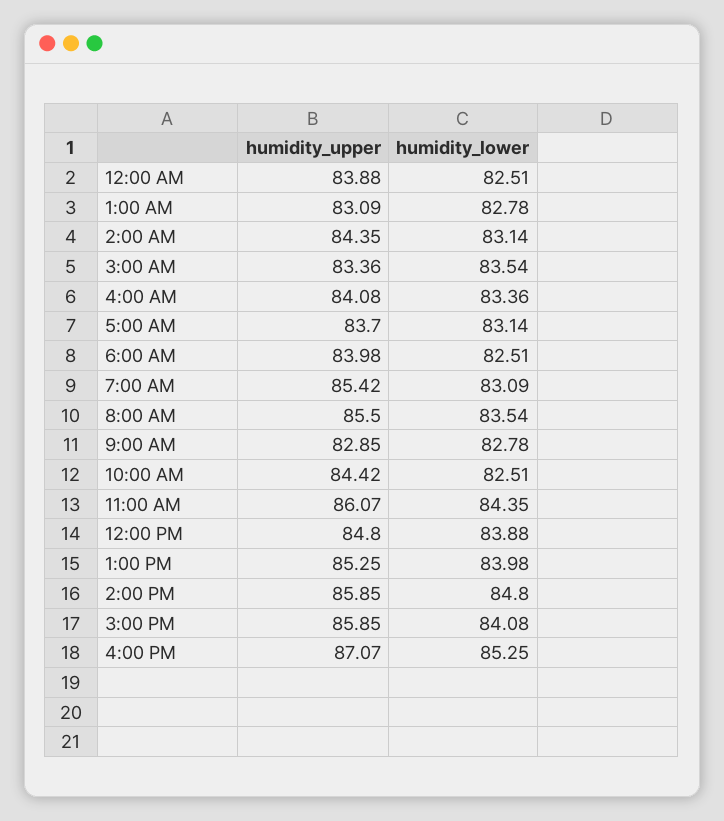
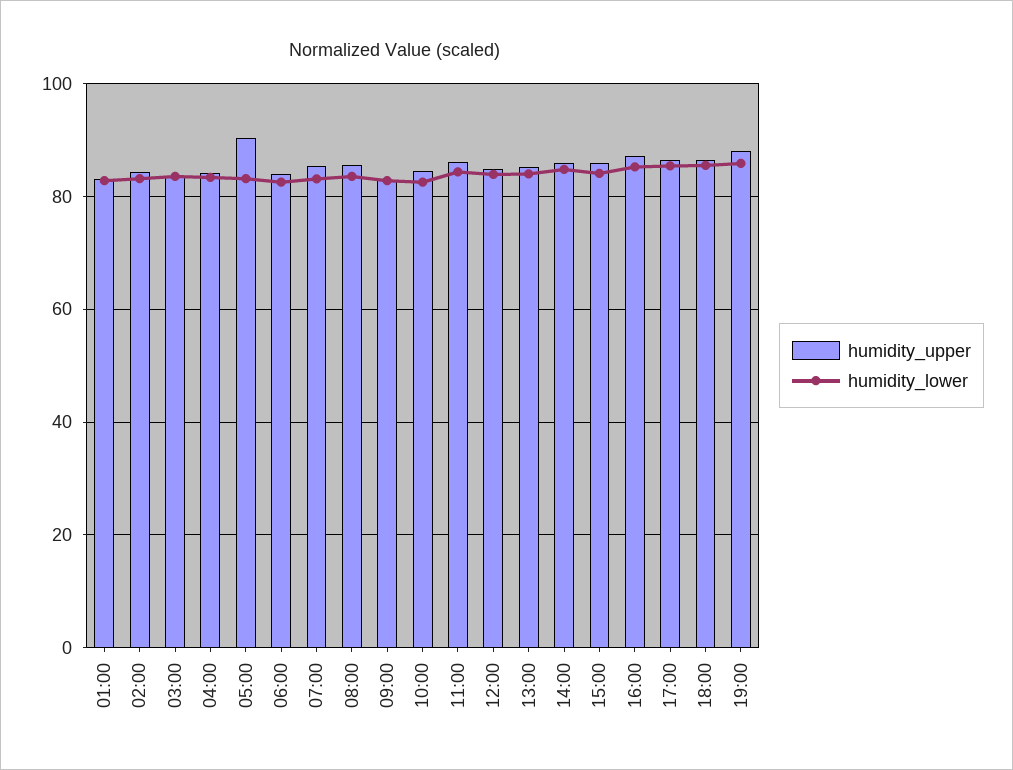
humidity_upper, 12:00 AM: 83.88 -> none
humidity_lower, 12:00 AM: 82.51 -> none
humidity_upper, 5:00 AM: 83.7 -> 90
humidity_upper, 17:00: none -> 86
humidity_lower, 17:00: none -> 86
humidity_upper, 18:00: none -> 86
humidity_lower, 18:00: none -> 86
humidity_upper, 19:00: none -> 88
humidity_lower, 19:00: none -> 86

